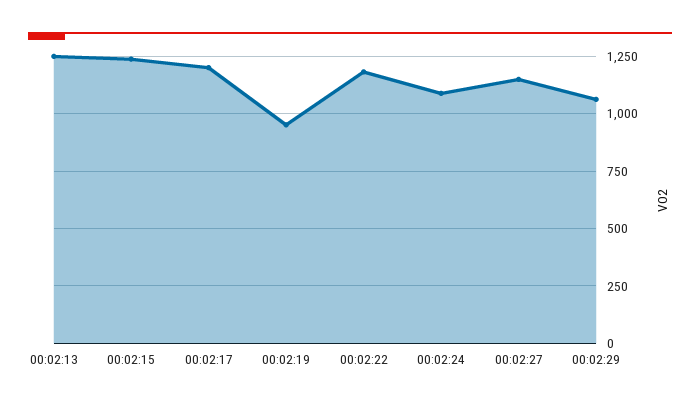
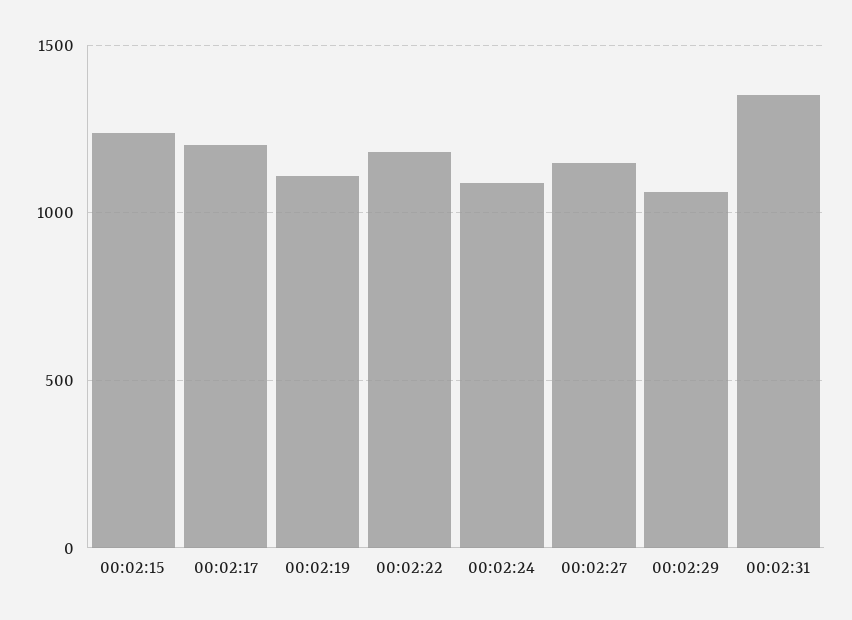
00:02:13: 1250 -> none
00:02:19: 950 -> 1100
00:02:31: none -> 1350

